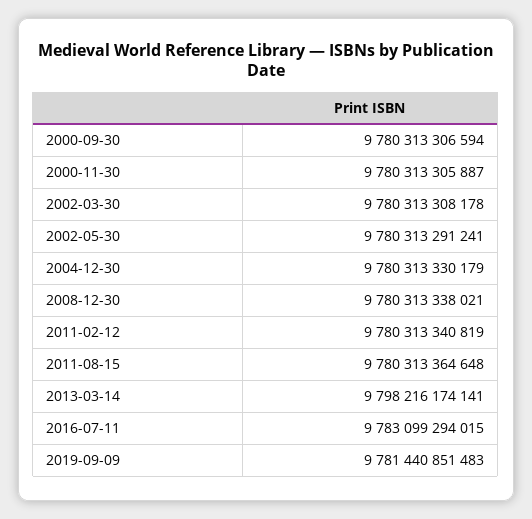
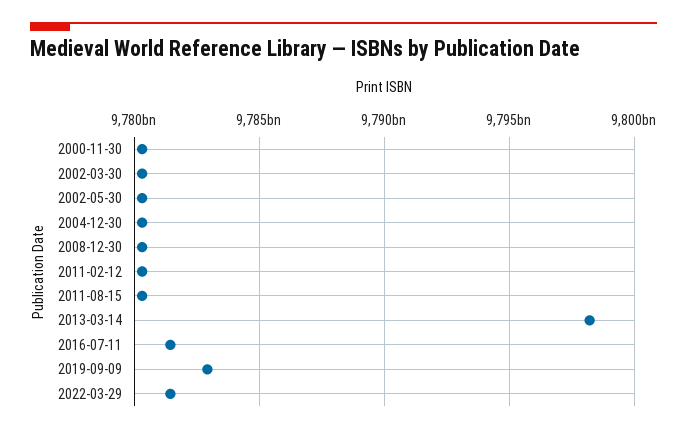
2000-09-30: 9780313306594 -> none
2016-07-11: 9783099294015 -> 9781500000000
2019-09-09: 9781440851483 -> 9783000000000
2022-03-29: none -> 9781500000000

